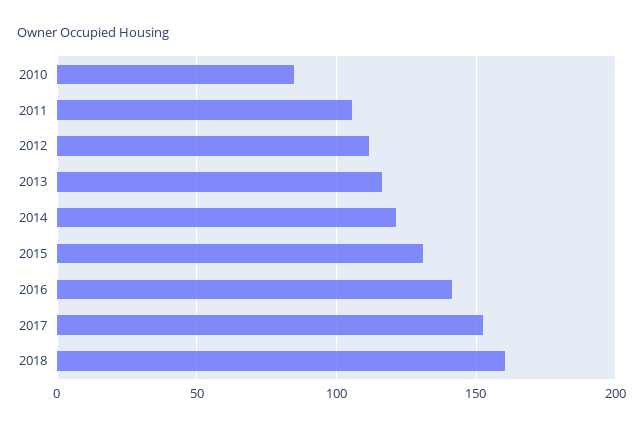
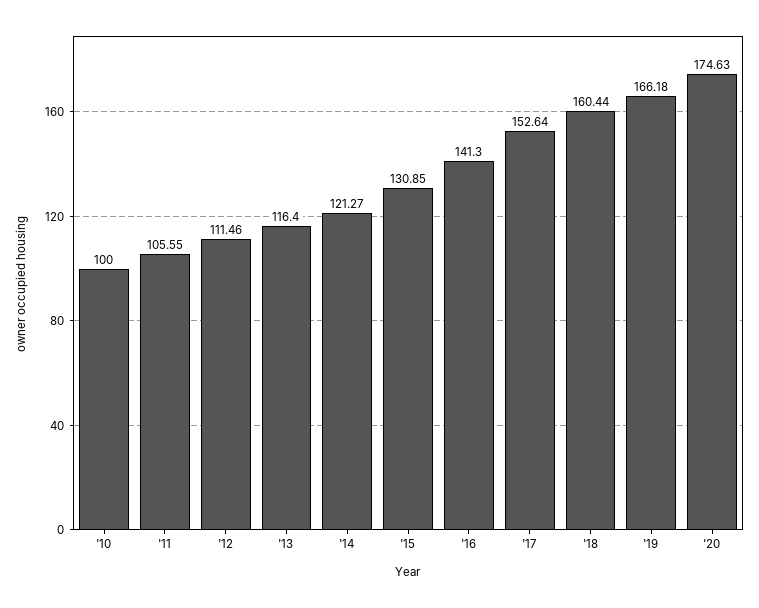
2010: 85 -> 100
'19: none -> 166.18
'20: none -> 174.63

